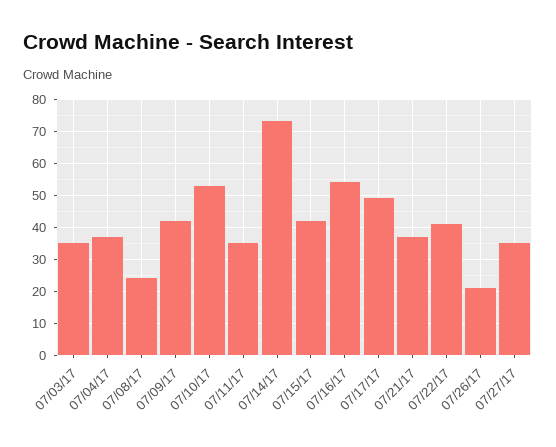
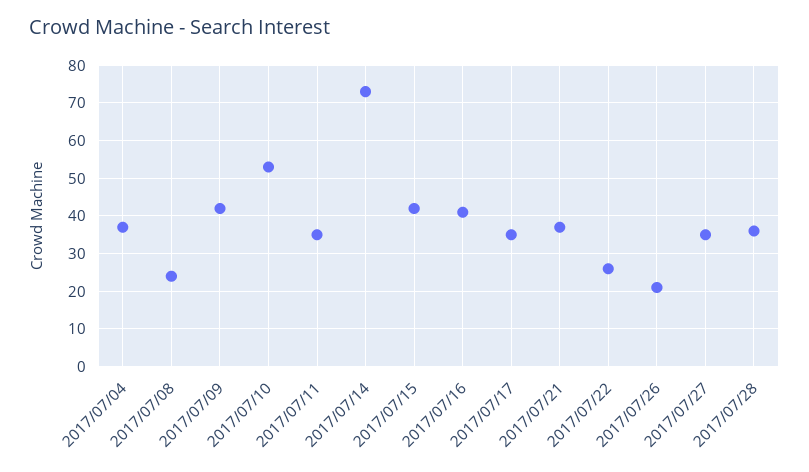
07/03/17: 35 -> none
07/16/17: 55 -> 40
07/17/17: 50 -> 35
07/22/17: 40 -> 25
2017/07/28: none -> 35

